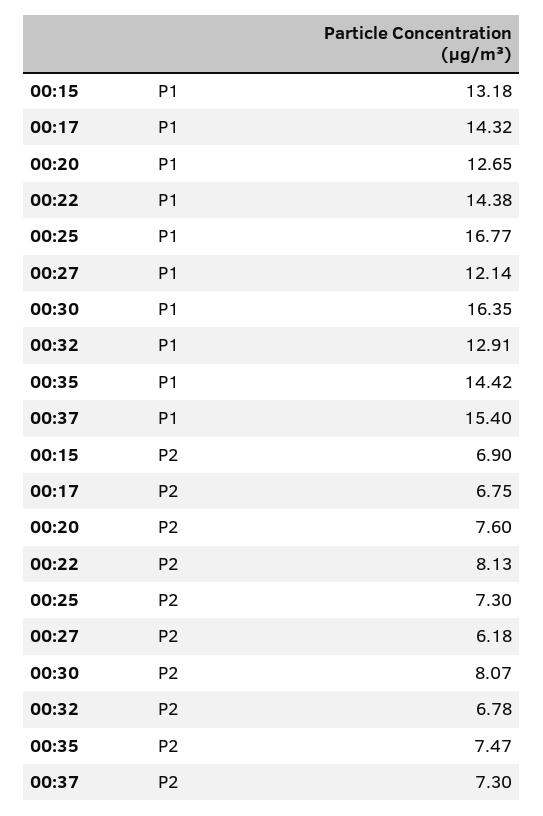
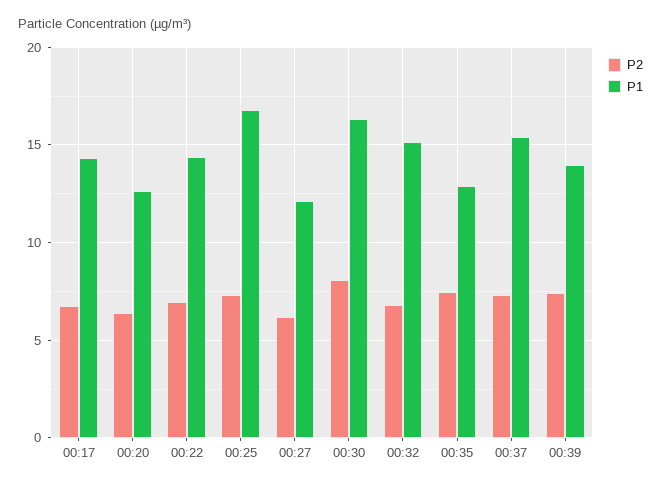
P1, 00:15: 13.18 -> none
P1, 00:32: 12.91 -> 15
P1, 00:35: 14.42 -> 13
P2, 00:15: 6.9 -> none
P2, 00:20: 7.6 -> 6.5
P2, 00:22: 8.13 -> 7
P2, 00:39: none -> 7.5
P1, 00:39: none -> 14

